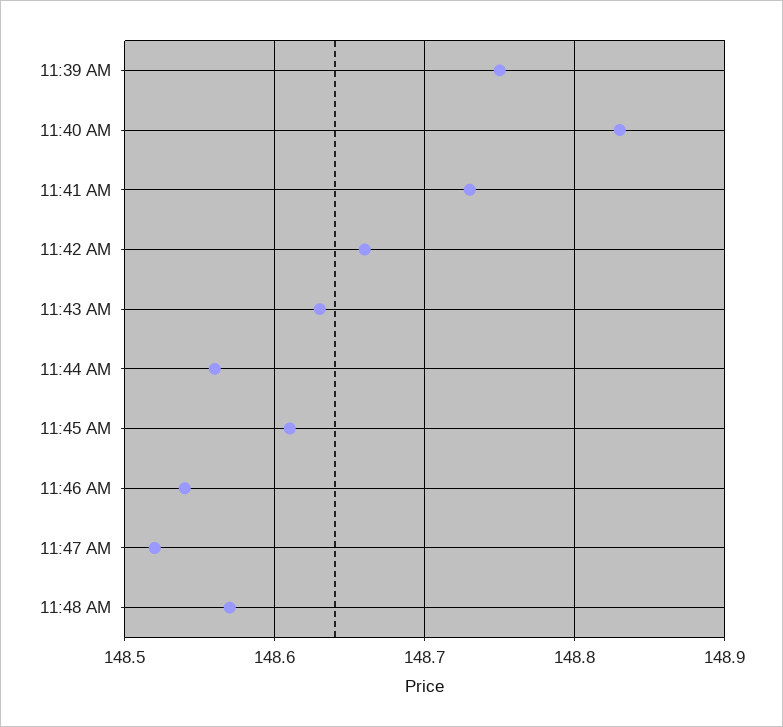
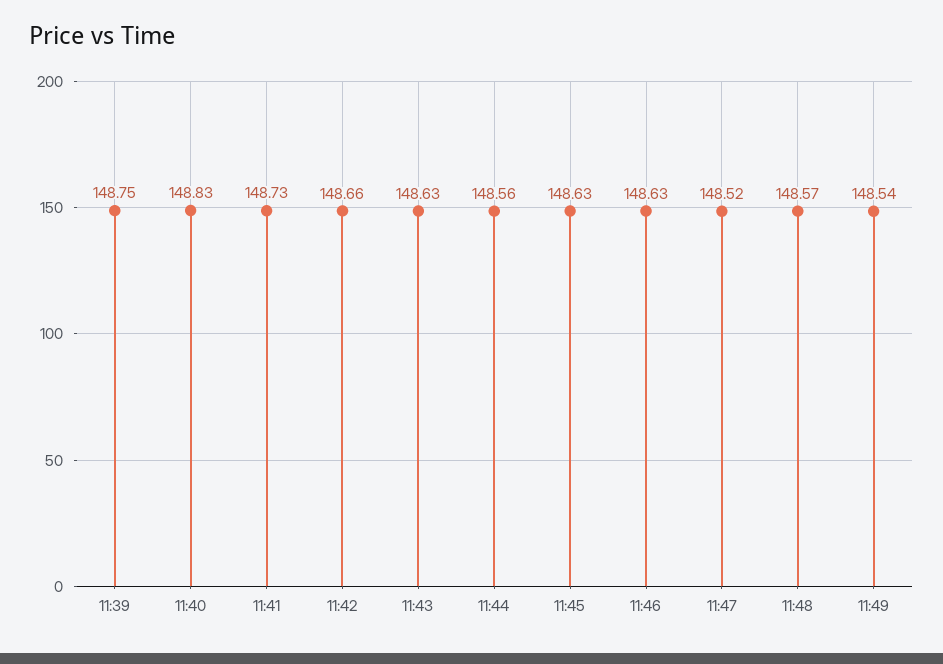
11:45 AM: 148.61 -> 148.63
11:46 AM: 148.54 -> 148.63
11:49: none -> 148.54

